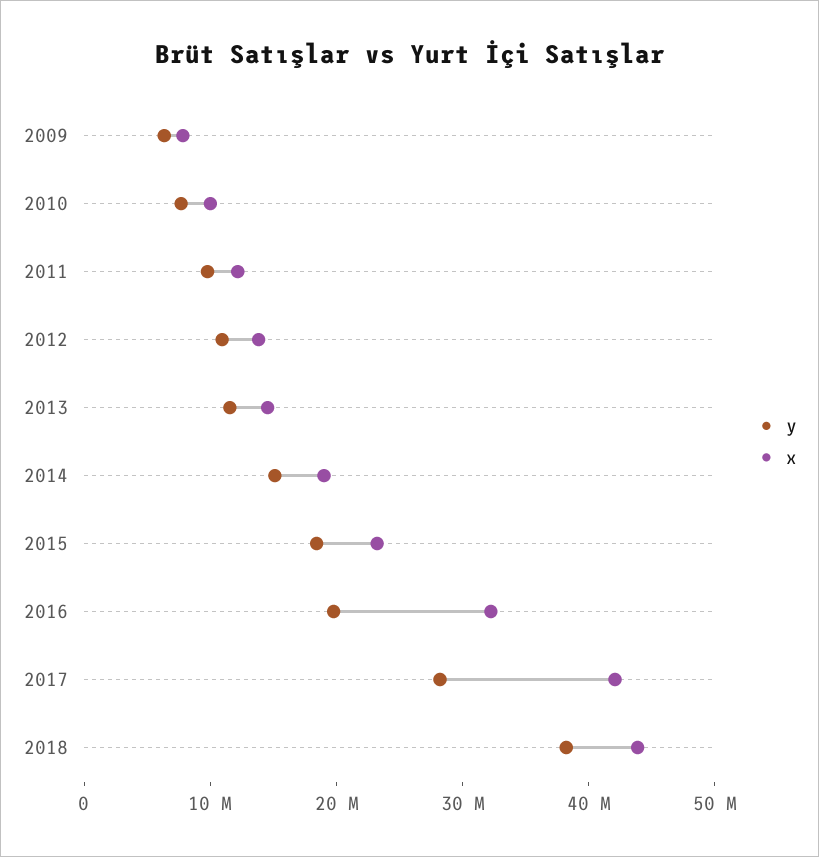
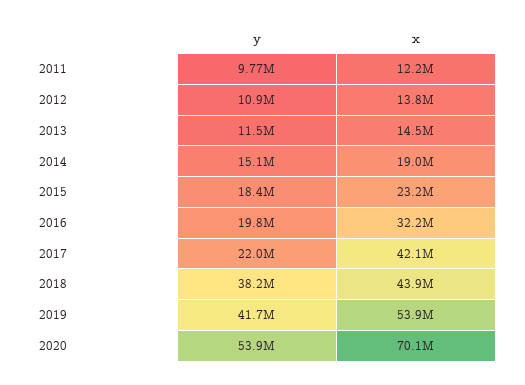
y, 2009: 6000000 -> none
x, 2009: 8000000 -> none
y, 2010: 8000000 -> none
x, 2010: 10000000 -> none
y, 2017: 28000000 -> 22000000
y, 2019: none -> 41700000
x, 2019: none -> 53900000
y, 2020: none -> 53900000
x, 2020: none -> 70100000

